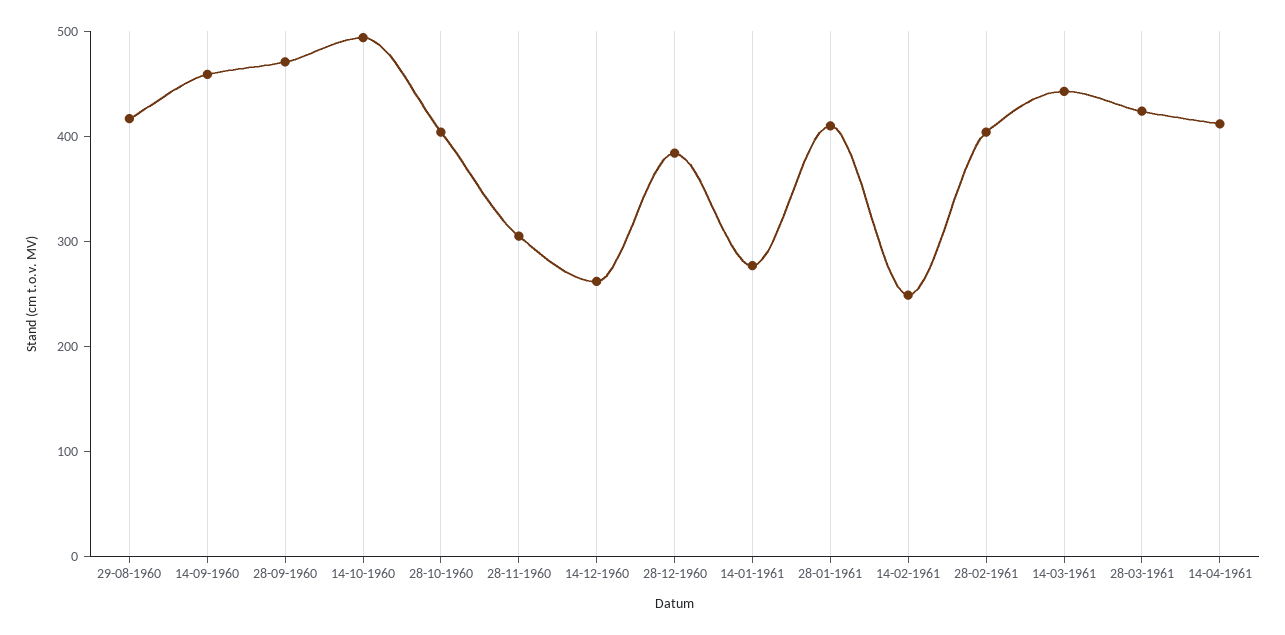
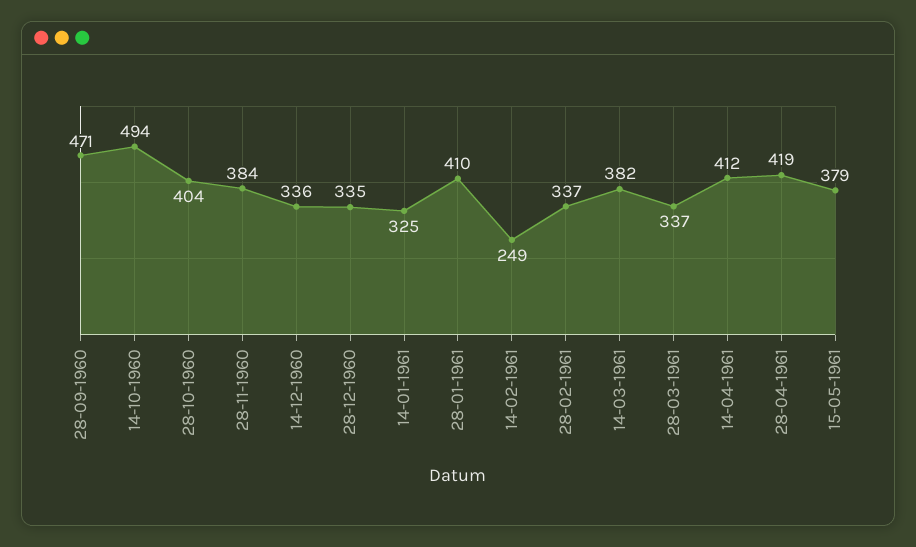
29-08-1960: 420 -> none
14-09-1960: 460 -> none
28-11-1960: 300 -> 384
14-12-1960: 260 -> 336
28-12-1960: 380 -> 335
14-01-1961: 280 -> 325
28-02-1961: 400 -> 337
14-03-1961: 440 -> 382
28-03-1961: 420 -> 337
28-04-1961: none -> 419
15-05-1961: none -> 379

